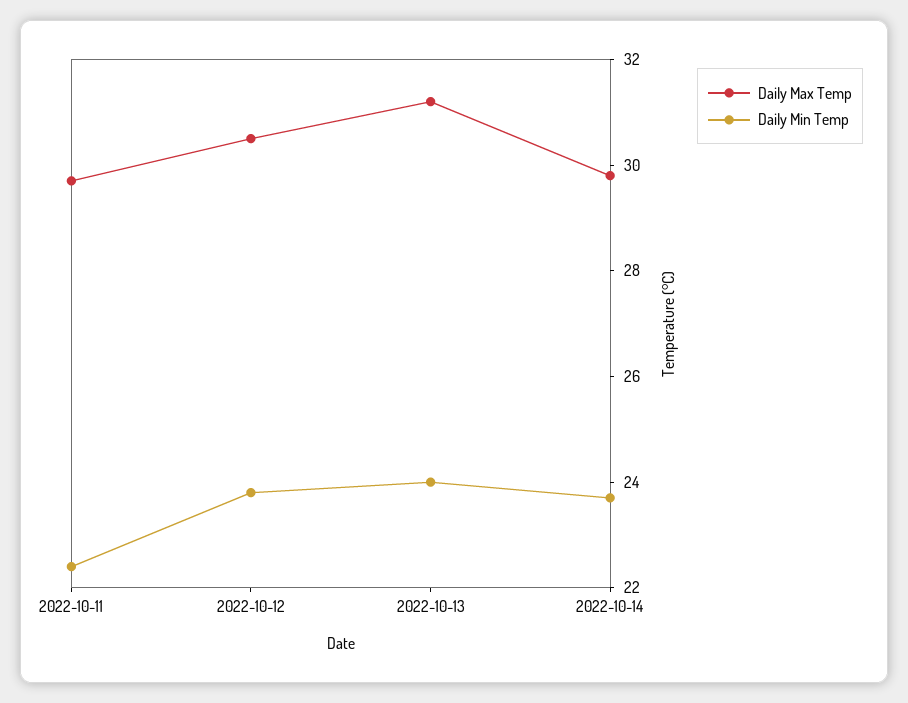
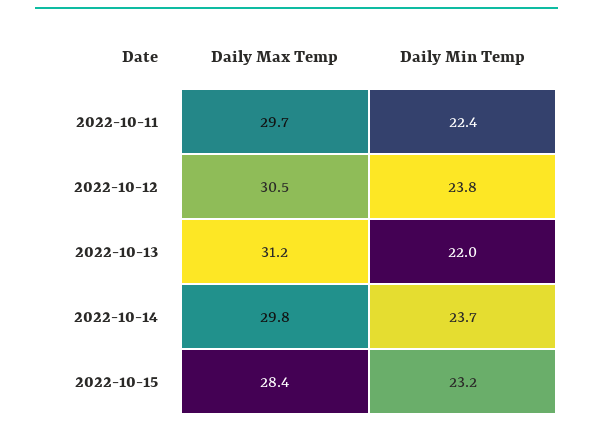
Daily Min Temp, 2022-10-13: 24 -> 22
Daily Max Temp, 2022-10-15: none -> 28.4
Daily Min Temp, 2022-10-15: none -> 23.2

